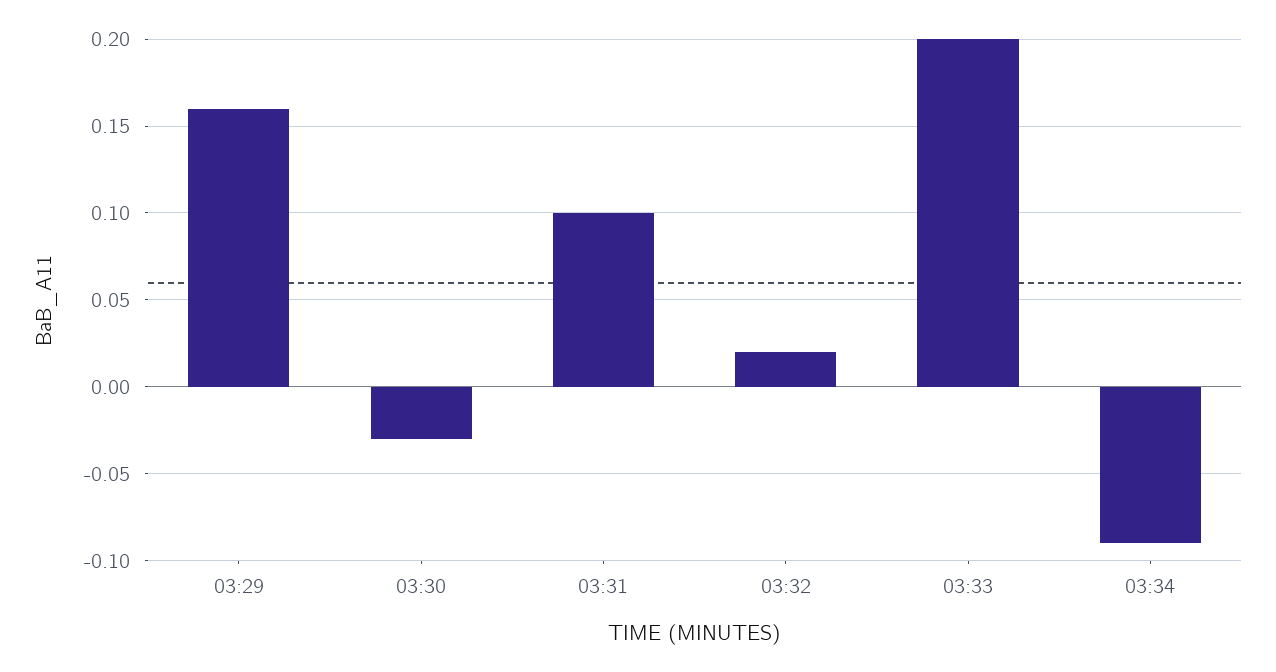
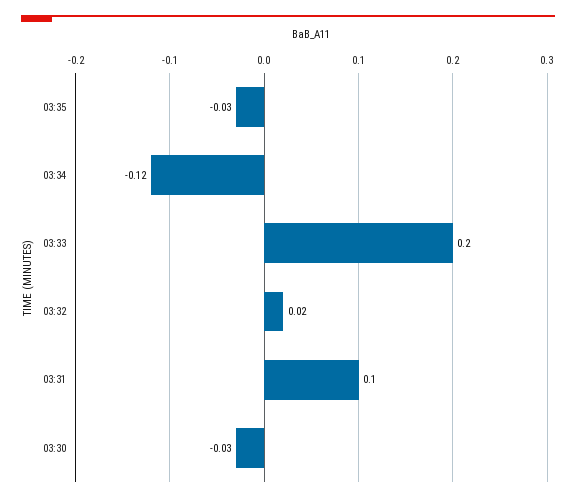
03:29: 0.16 -> none
03:34: -0.09 -> -0.12
03:35: none -> -0.03

